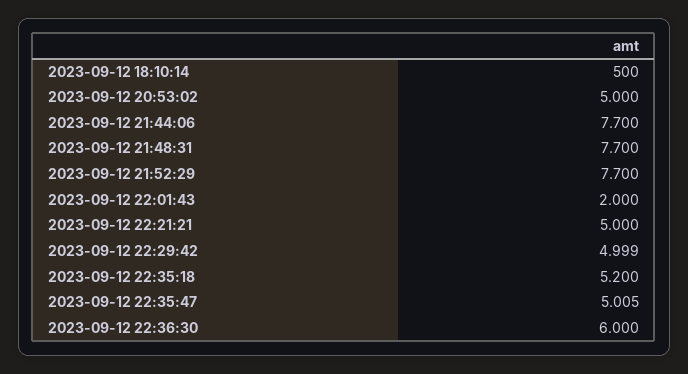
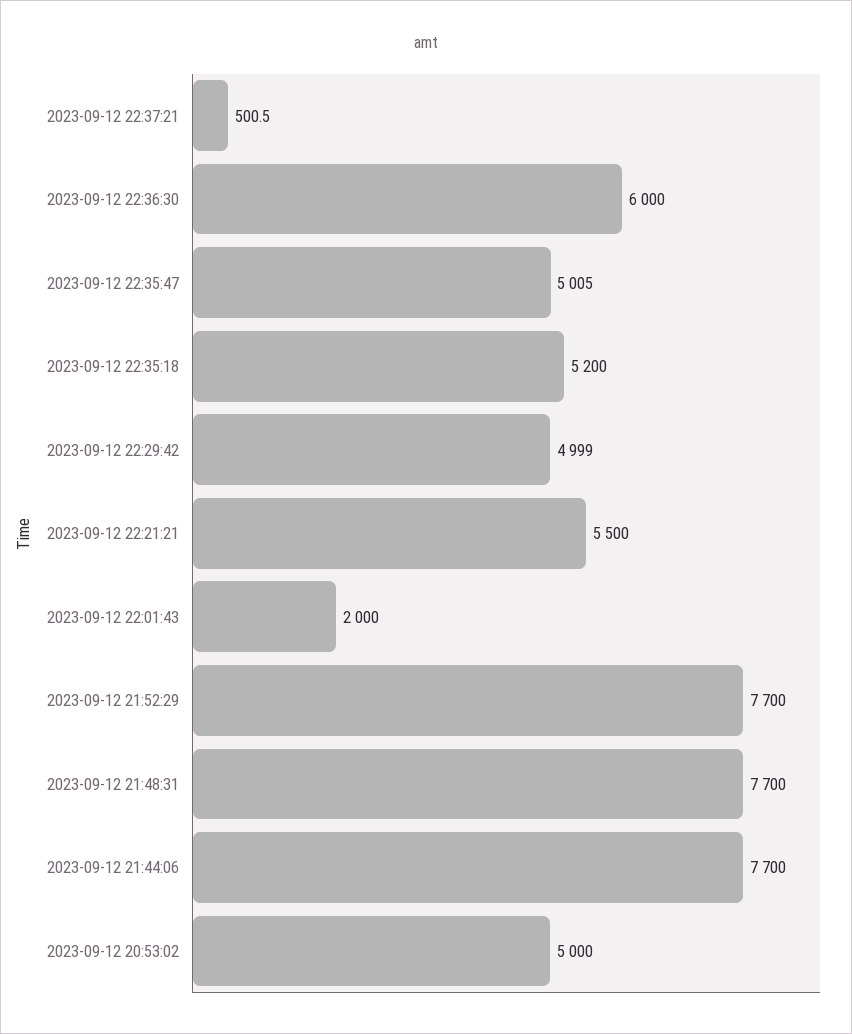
2023-09-12 18:10:14: 500 -> none
2023-09-12 22:21:21: 5000 -> 5500
2023-09-12 22:37:21: none -> 500.5

